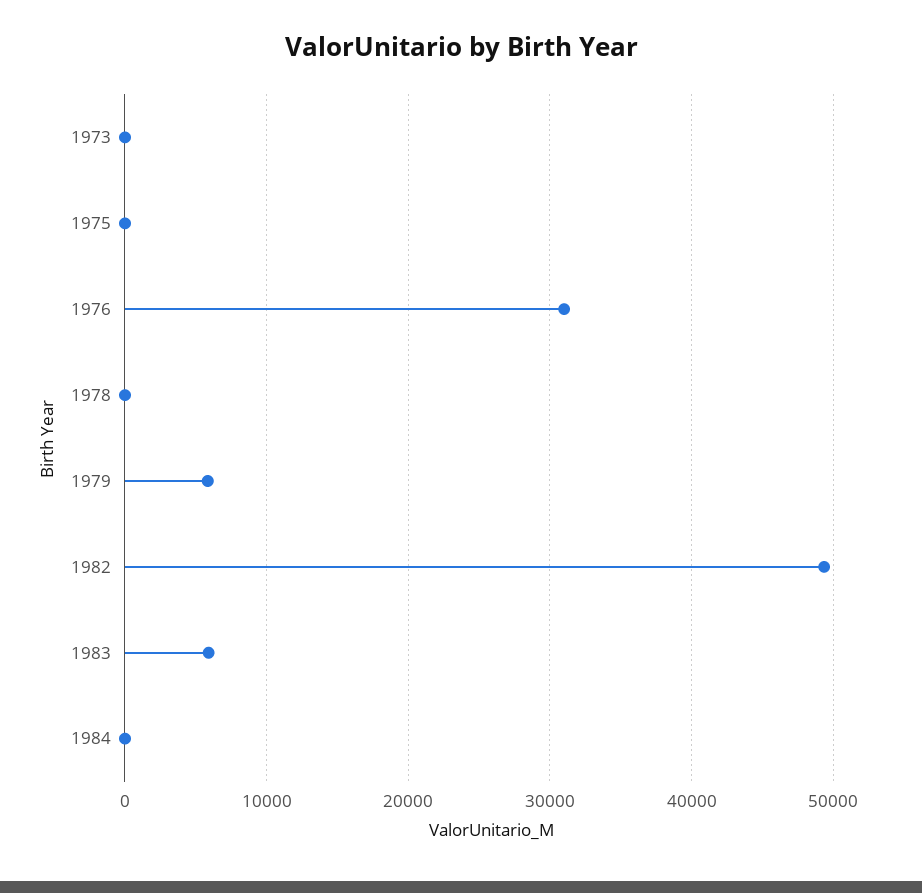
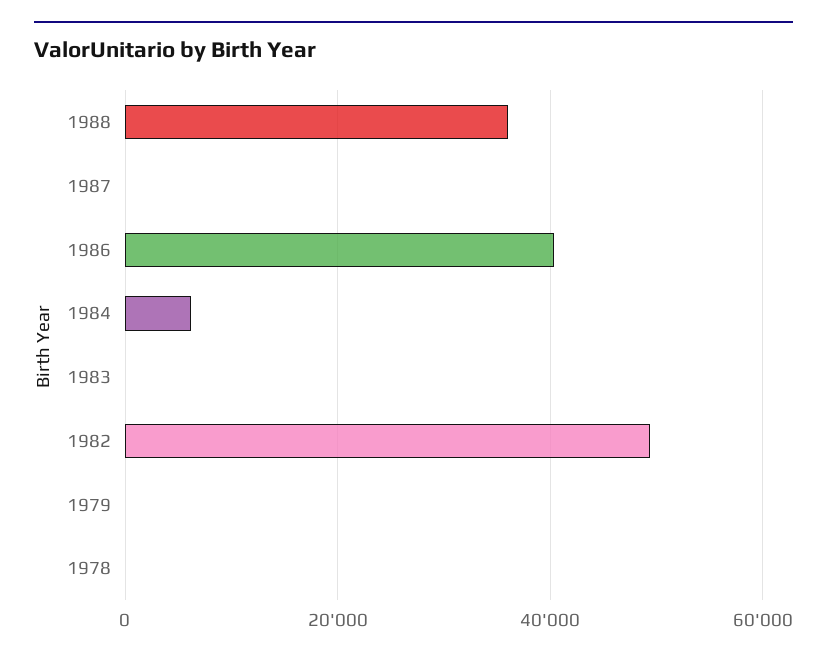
1973: 0 -> none
1975: 0 -> none
1976: 31000 -> none
1979: 6000 -> 0
1983: 6000 -> 0
1984: 0 -> 6000
1988: none -> 36000
1987: none -> 0
1986: none -> 40000

